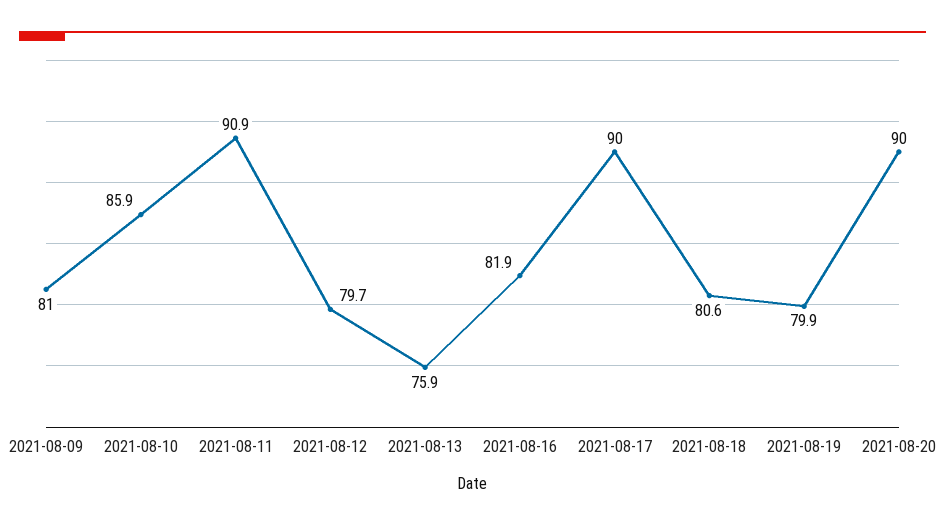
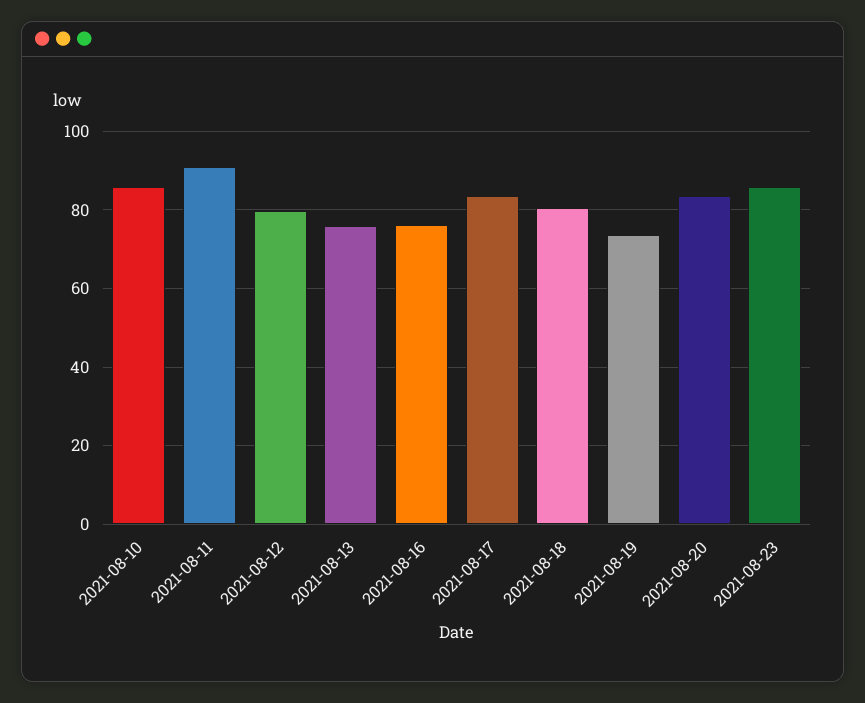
2021-08-09: 81 -> none
2021-08-16: 81.9 -> 76
2021-08-17: 90 -> 84
2021-08-19: 79.9 -> 74
2021-08-20: 90 -> 84
2021-08-23: none -> 86

